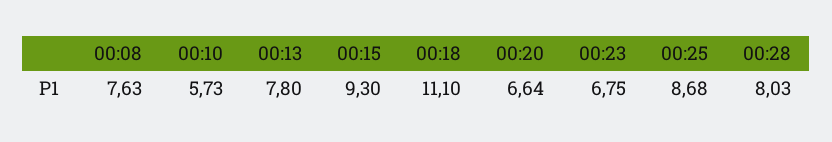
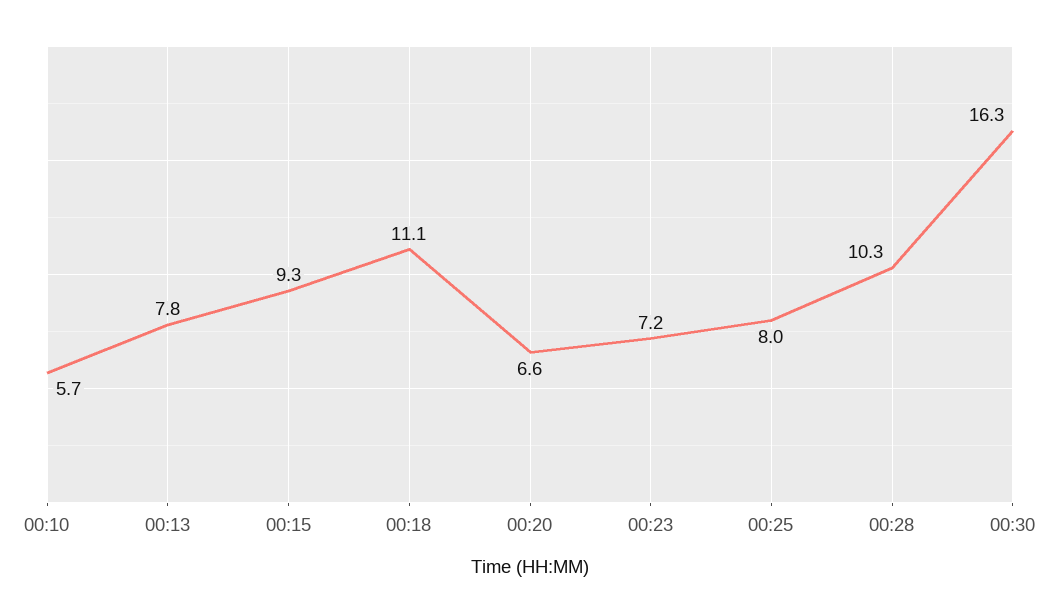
00:08: 7.63 -> none
00:23: 6.75 -> 7.2
00:25: 8.68 -> 8
00:28: 8.03 -> 10.3
00:30: none -> 16.3

